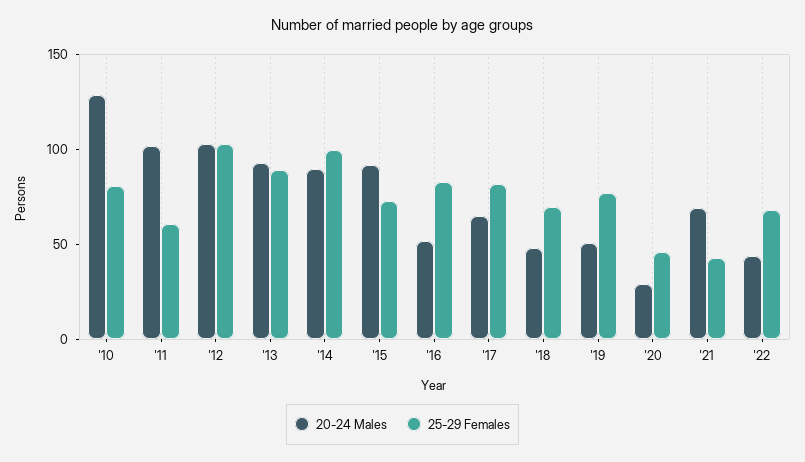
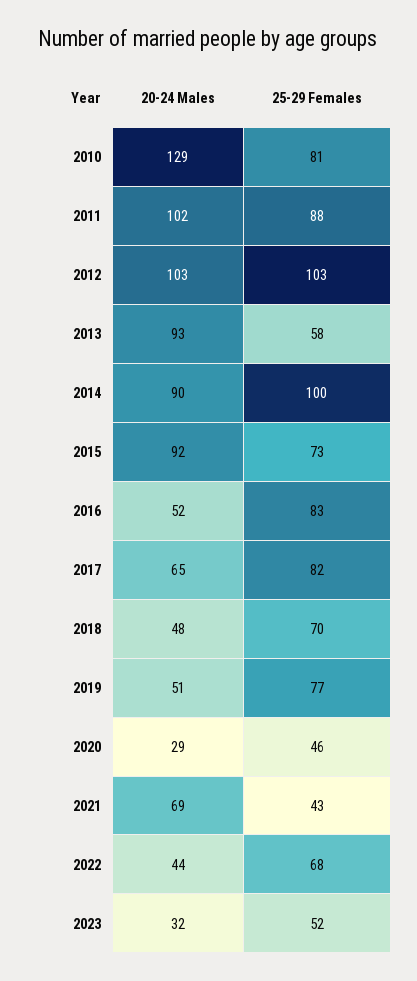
25-29 Females, '11: 60 -> 88
25-29 Females, '13: 90 -> 58
20-24 Males, 2023: none -> 32
25-29 Females, 2023: none -> 52

